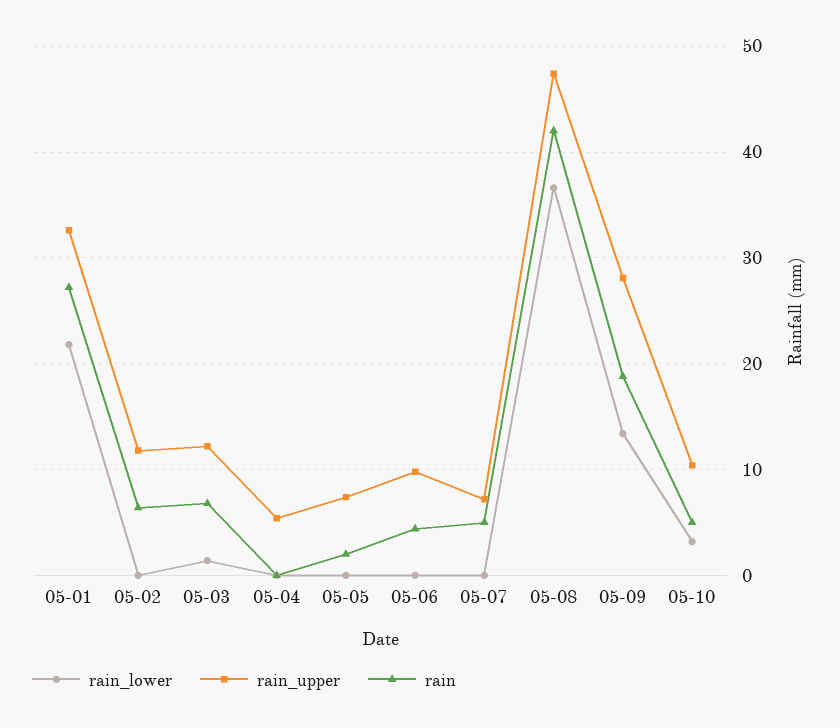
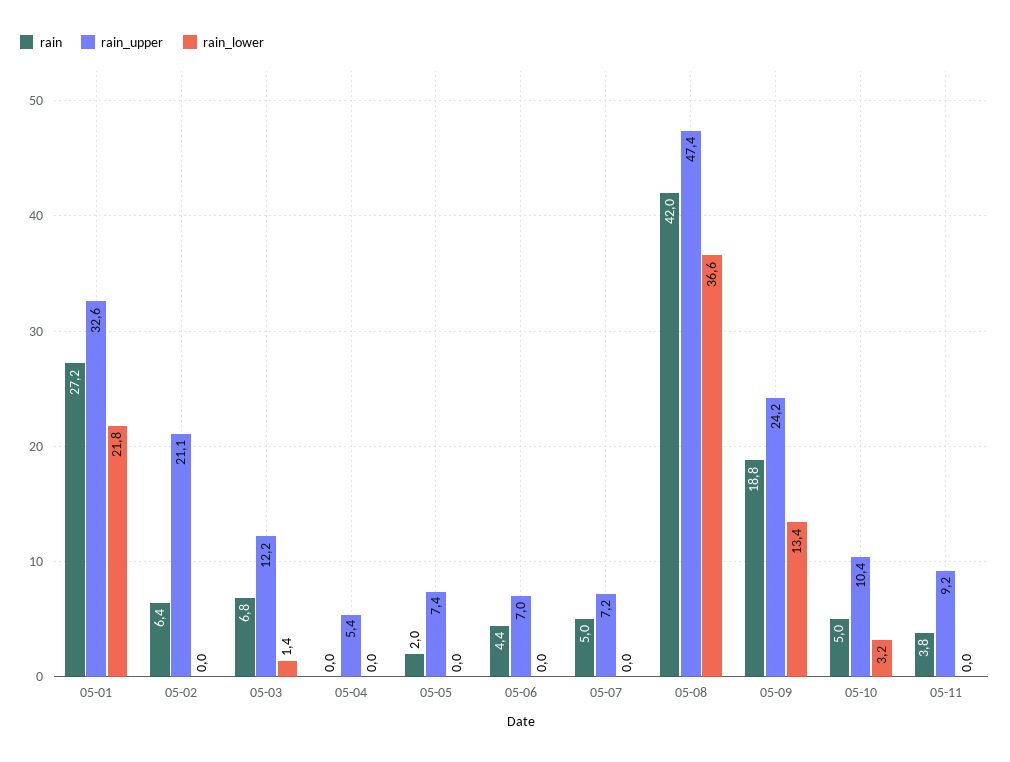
rain_upper, 05-02: 12 -> 21.1
rain_upper, 05-06: 10 -> 7
rain_upper, 05-09: 28 -> 24.2
rain, 05-11: none -> 3.8
rain_upper, 05-11: none -> 9.2
rain_lower, 05-11: none -> 0

